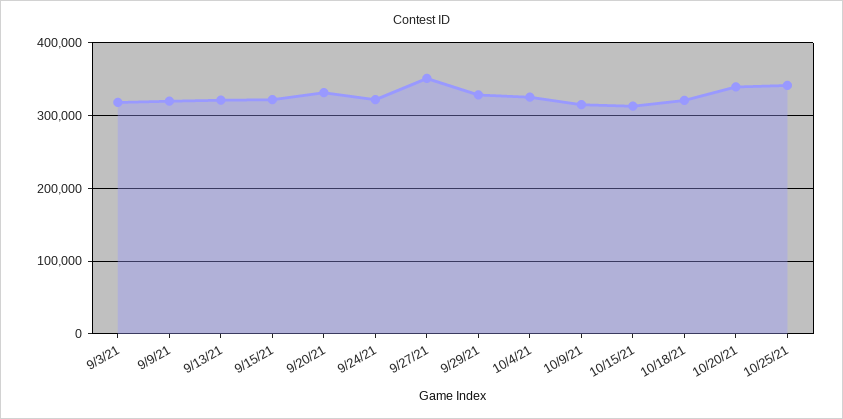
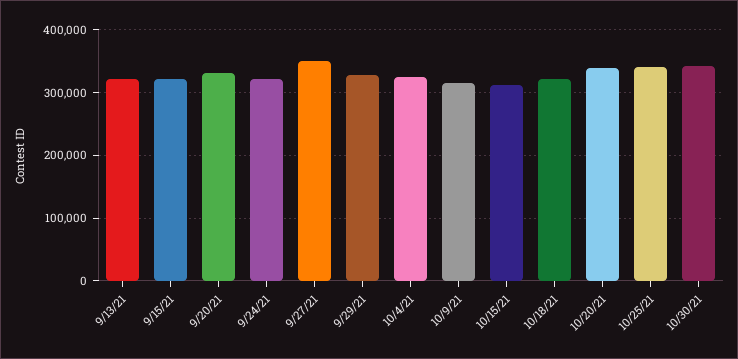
9/3/21: 320000 -> none
9/9/21: 320000 -> none
10/30/21: none -> 340000

